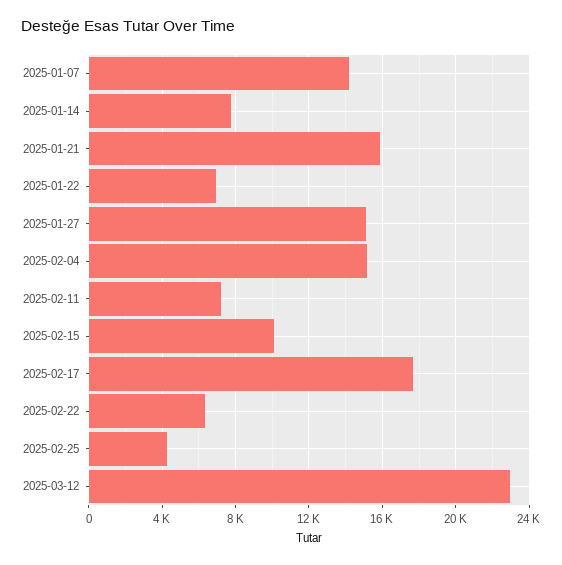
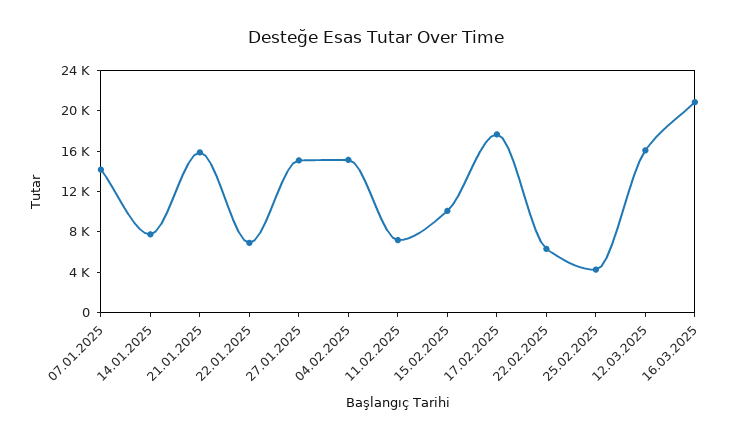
2025-03-12: 23000 -> 16000
16.03.2025: none -> 21000

